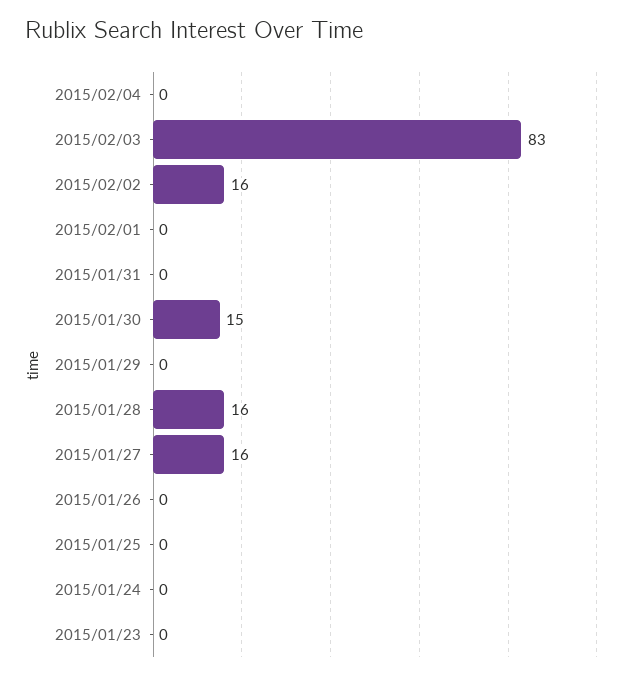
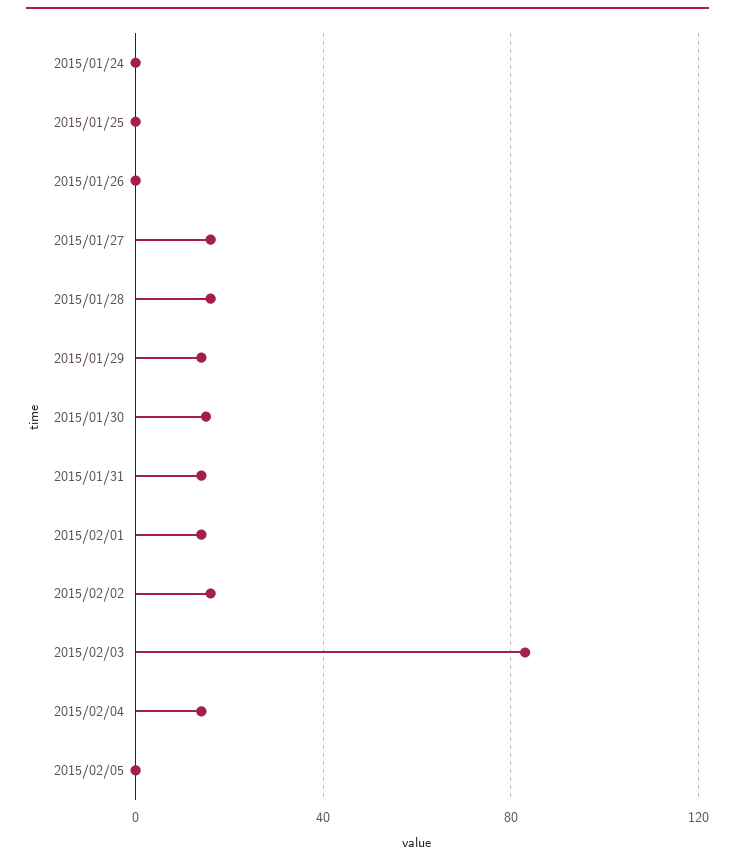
2015/02/04: 0 -> 15
2015/02/01: 0 -> 15
2015/01/31: 0 -> 15
2015/01/29: 0 -> 15
2015/01/23: 0 -> none
2015/02/05: none -> 0

